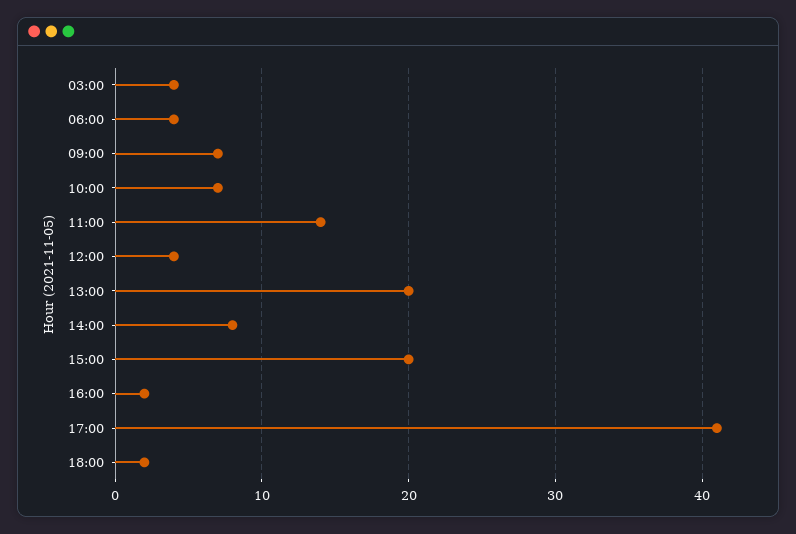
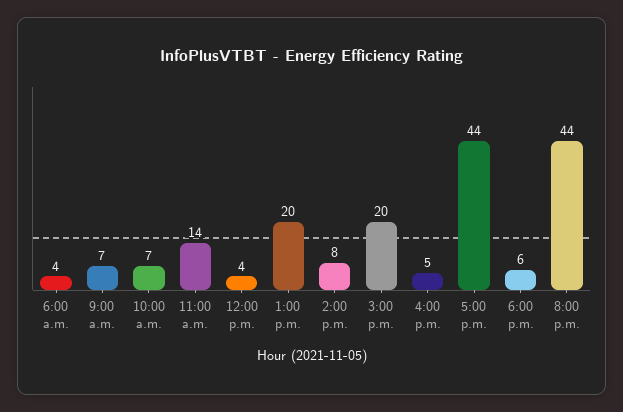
03:00: 4 -> none
16:00: 2 -> 5
17:00: 41 -> 44
18:00: 2 -> 6
8:00 p.m.: none -> 44

